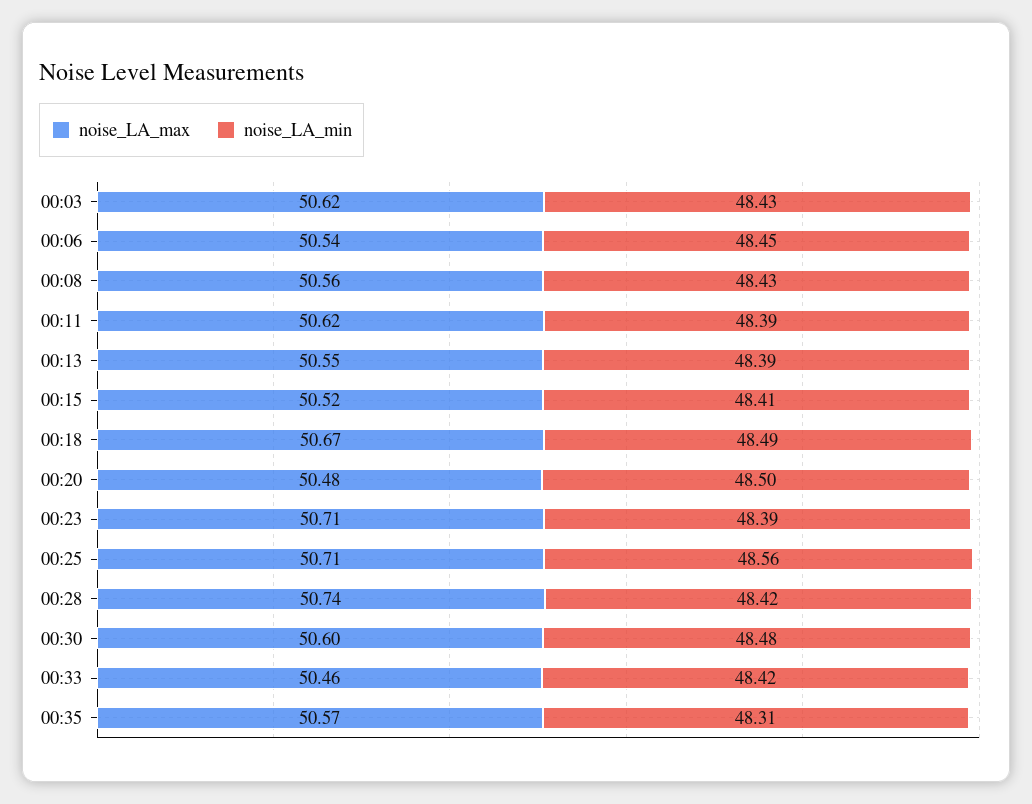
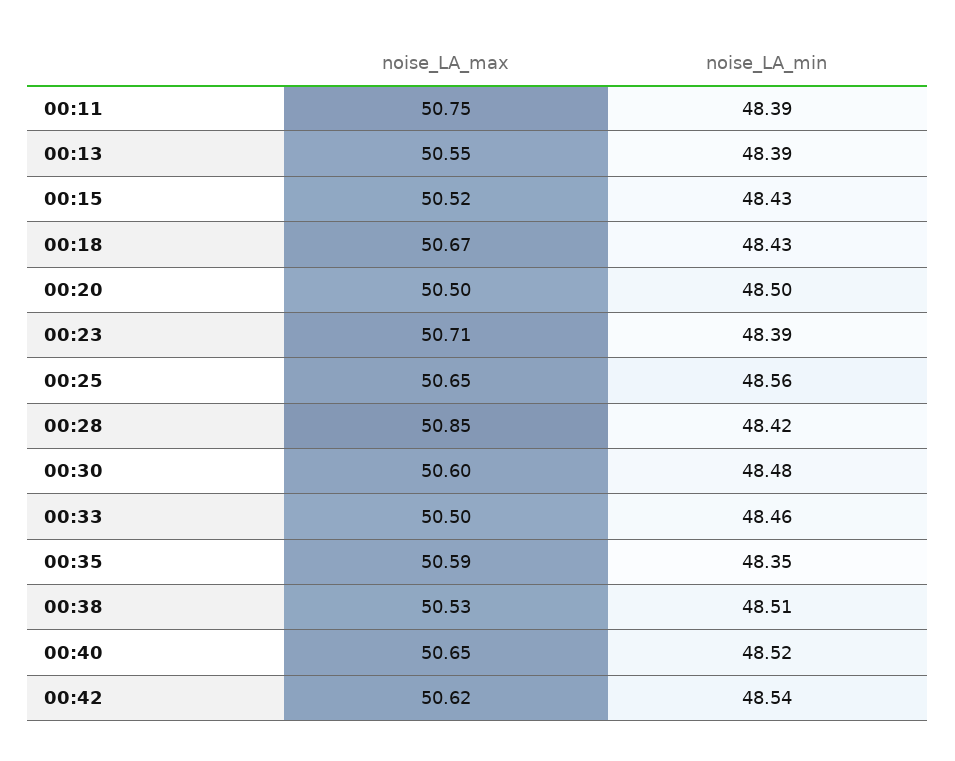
noise_LA_max, 00:03: 50.62 -> none
noise_LA_min, 00:03: 48.43 -> none
noise_LA_max, 00:06: 50.54 -> none
noise_LA_min, 00:06: 48.45 -> none
noise_LA_max, 00:08: 50.56 -> none
noise_LA_min, 00:08: 48.43 -> none
noise_LA_max, 00:11: 50.62 -> 50.75
noise_LA_min, 00:15: 48.41 -> 48.43
noise_LA_min, 00:18: 48.49 -> 48.43
noise_LA_max, 00:20: 50.48 -> 50.5
noise_LA_max, 00:25: 50.71 -> 50.65
noise_LA_max, 00:28: 50.74 -> 50.85
noise_LA_max, 00:33: 50.46 -> 50.5
noise_LA_min, 00:33: 48.42 -> 48.46
noise_LA_max, 00:35: 50.57 -> 50.59
noise_LA_min, 00:35: 48.31 -> 48.35
noise_LA_max, 00:38: none -> 50.53
noise_LA_min, 00:38: none -> 48.51
noise_LA_max, 00:40: none -> 50.65
noise_LA_min, 00:40: none -> 48.52
noise_LA_max, 00:42: none -> 50.62
noise_LA_min, 00:42: none -> 48.54

